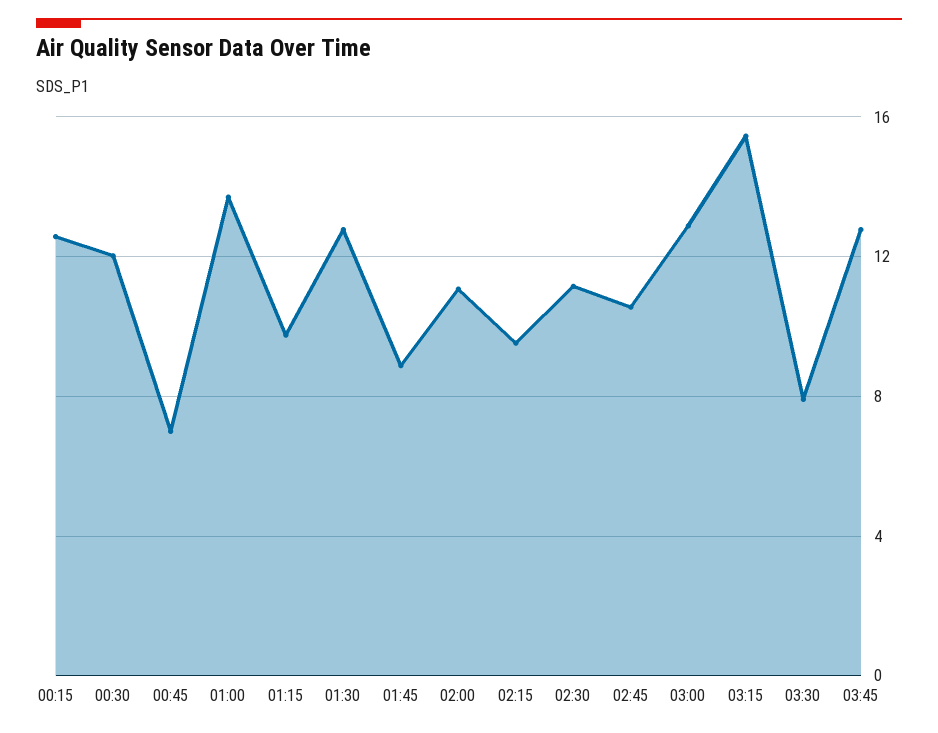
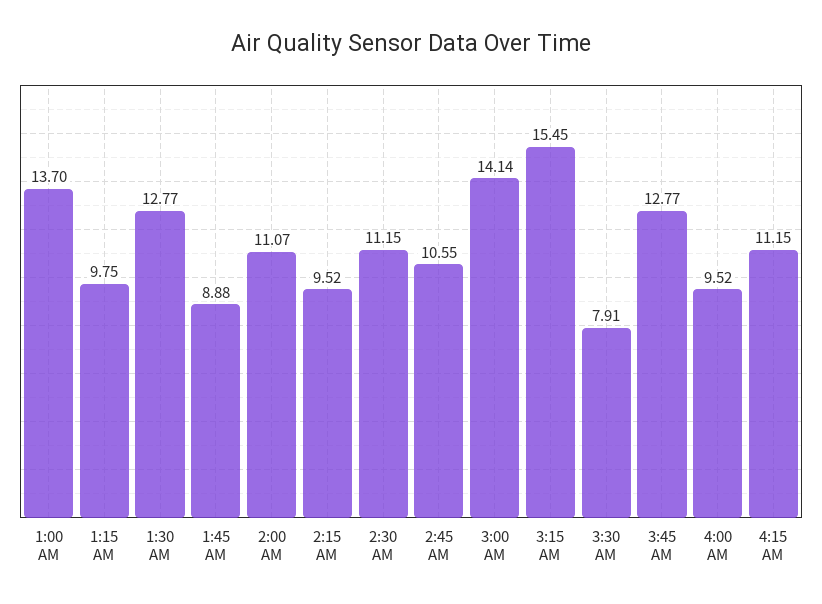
00:15: 12.5 -> none
00:30: 12 -> none
00:45: 7 -> none
03:00: 13 -> 14.14
4:00 AM: none -> 9.52
4:15 AM: none -> 11.15

